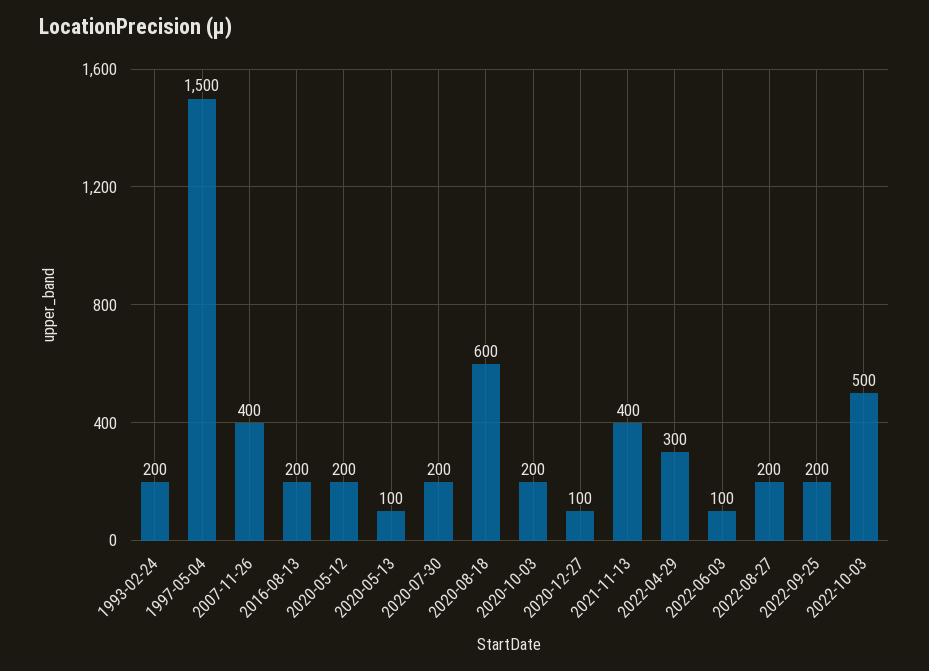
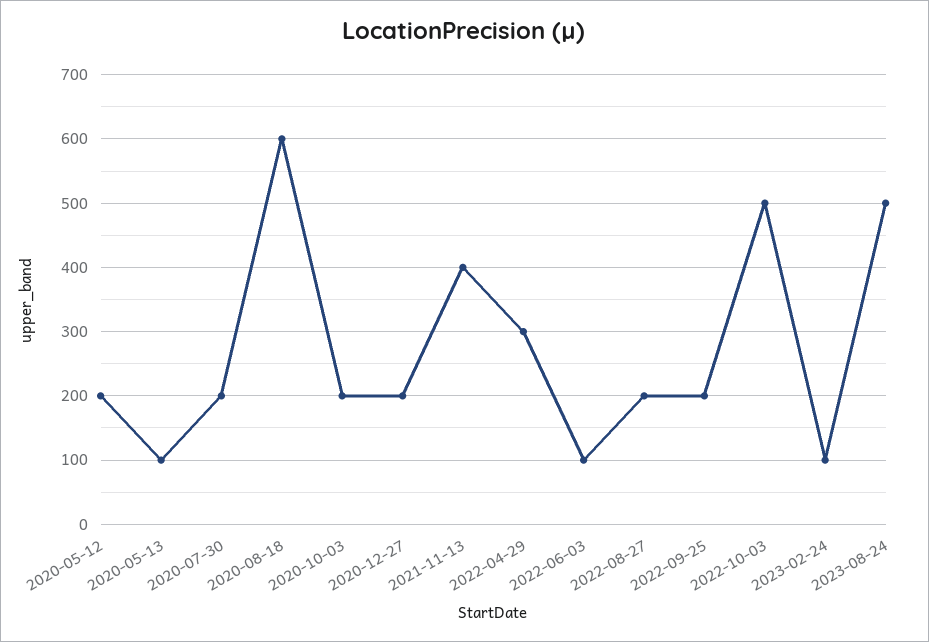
1993-02-24: 200 -> none
1997-05-04: 1500 -> none
2007-11-26: 400 -> none
2016-08-13: 200 -> none
2020-12-27: 100 -> 200
2023-02-24: none -> 100
2023-08-24: none -> 500

